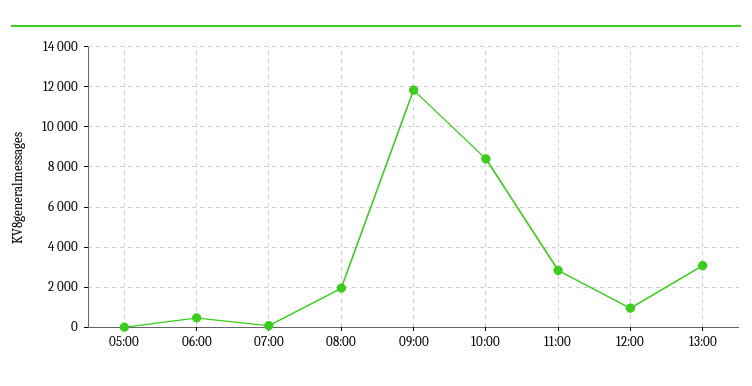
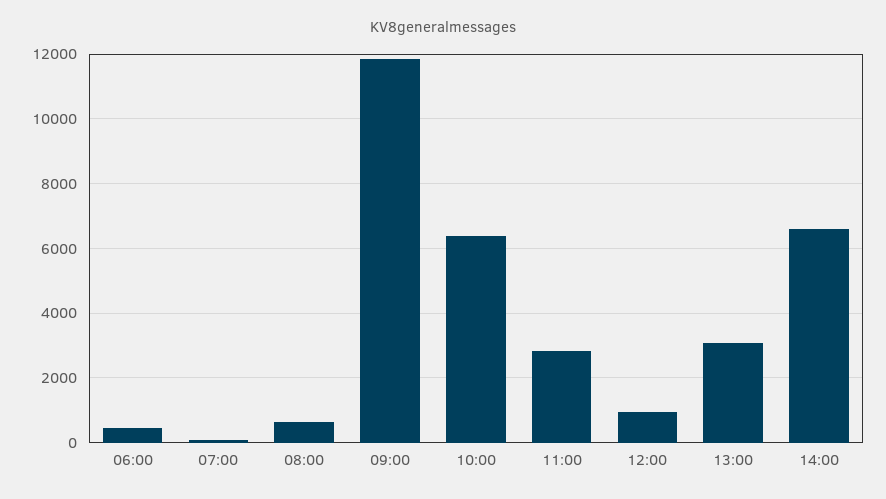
05:00: 0 -> none
08:00: 2000 -> 600
10:00: 8500 -> 6400
14:00: none -> 6600

